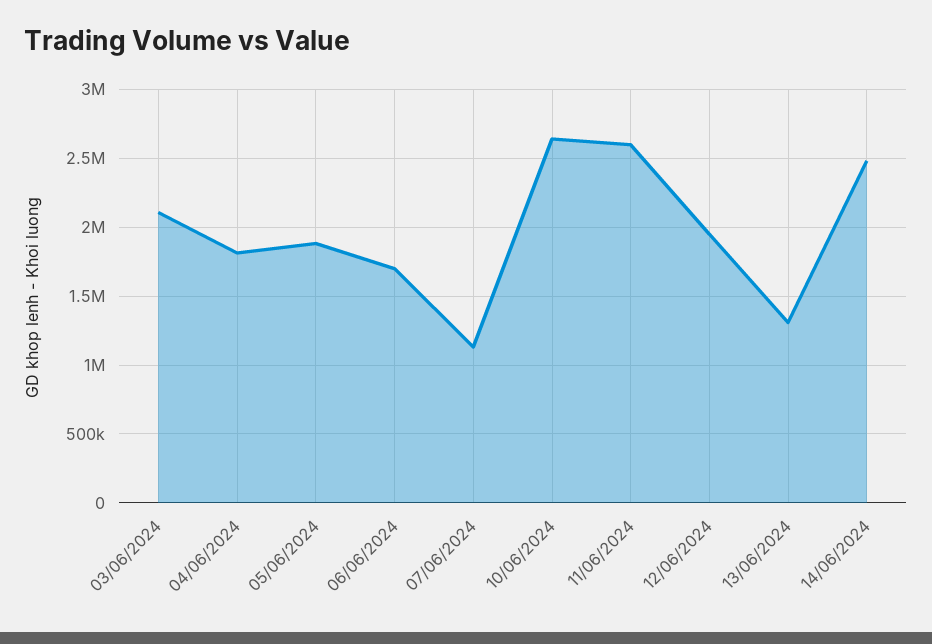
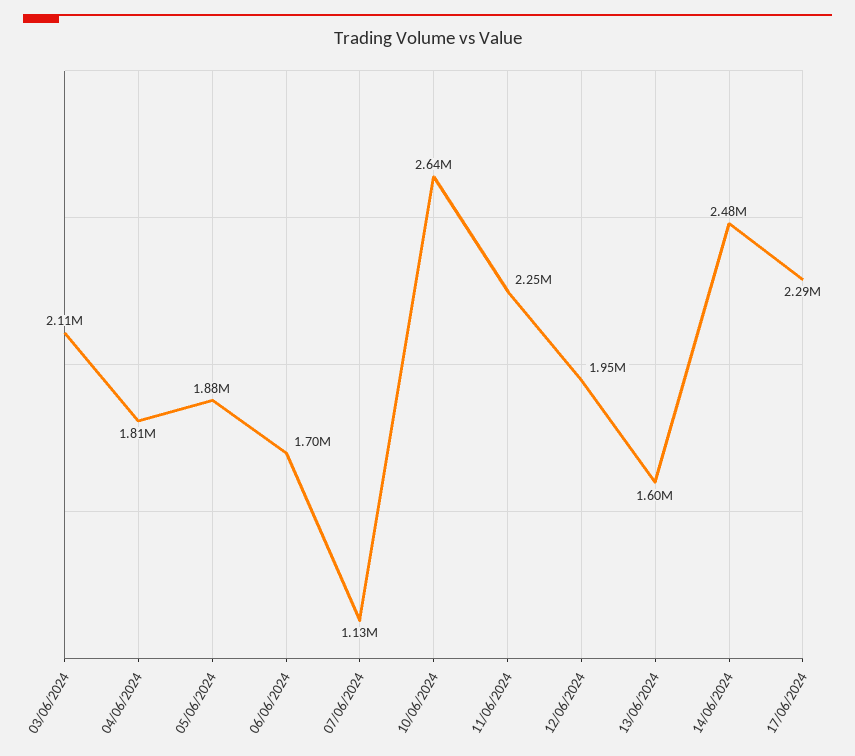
11/06/2024: 2600000 -> 2250000
13/06/2024: 1300000 -> 1600000
17/06/2024: none -> 2290000

